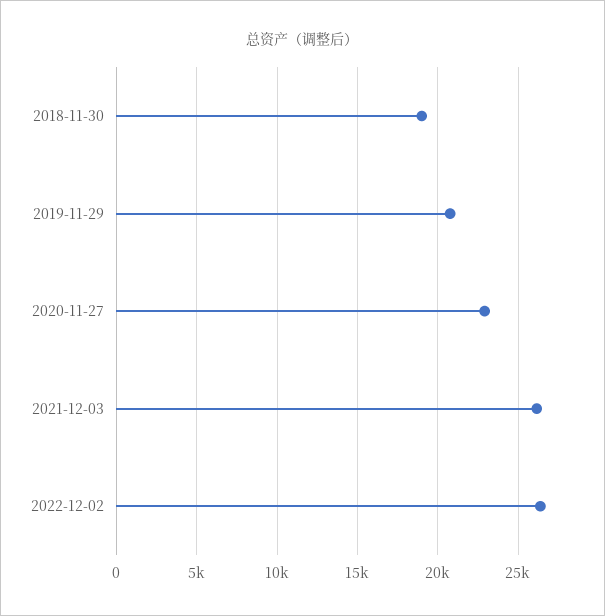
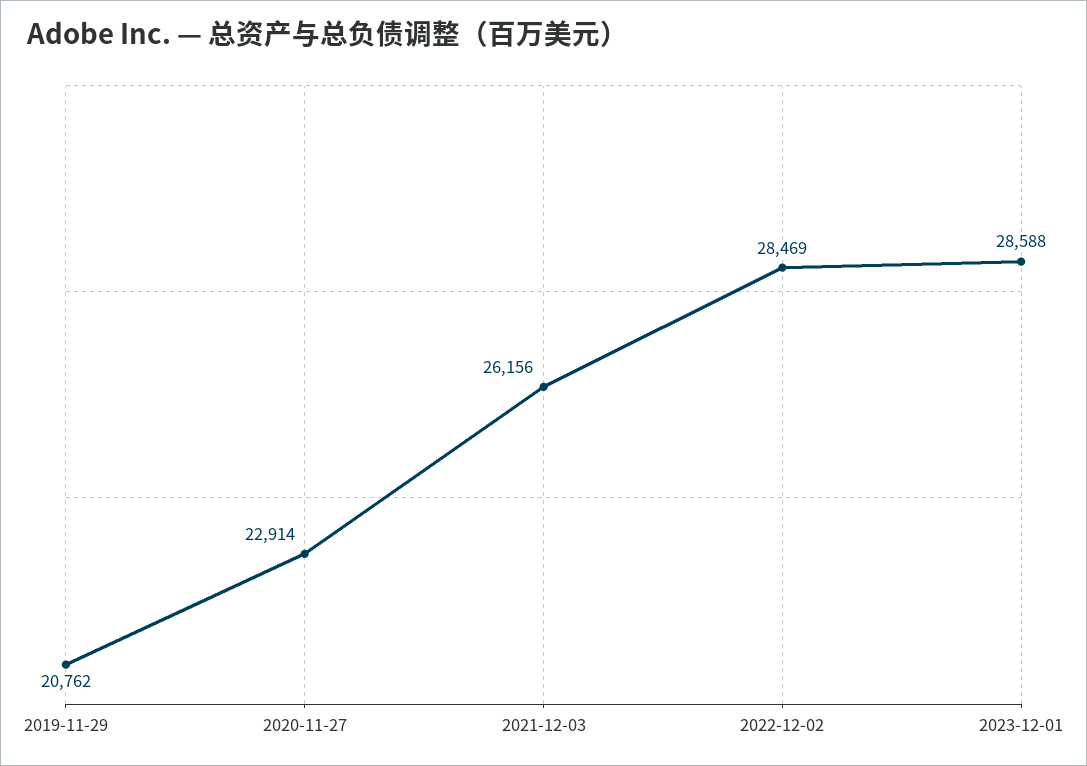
2018-11-30: 19000 -> none
2022-12-02: 26500 -> 28469
2023-12-01: none -> 28588

